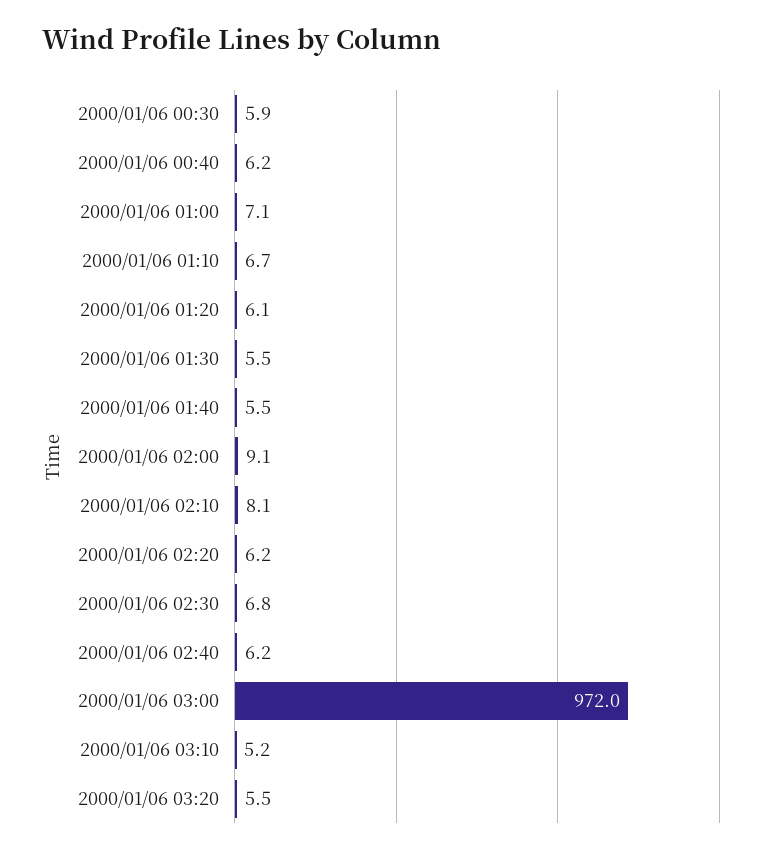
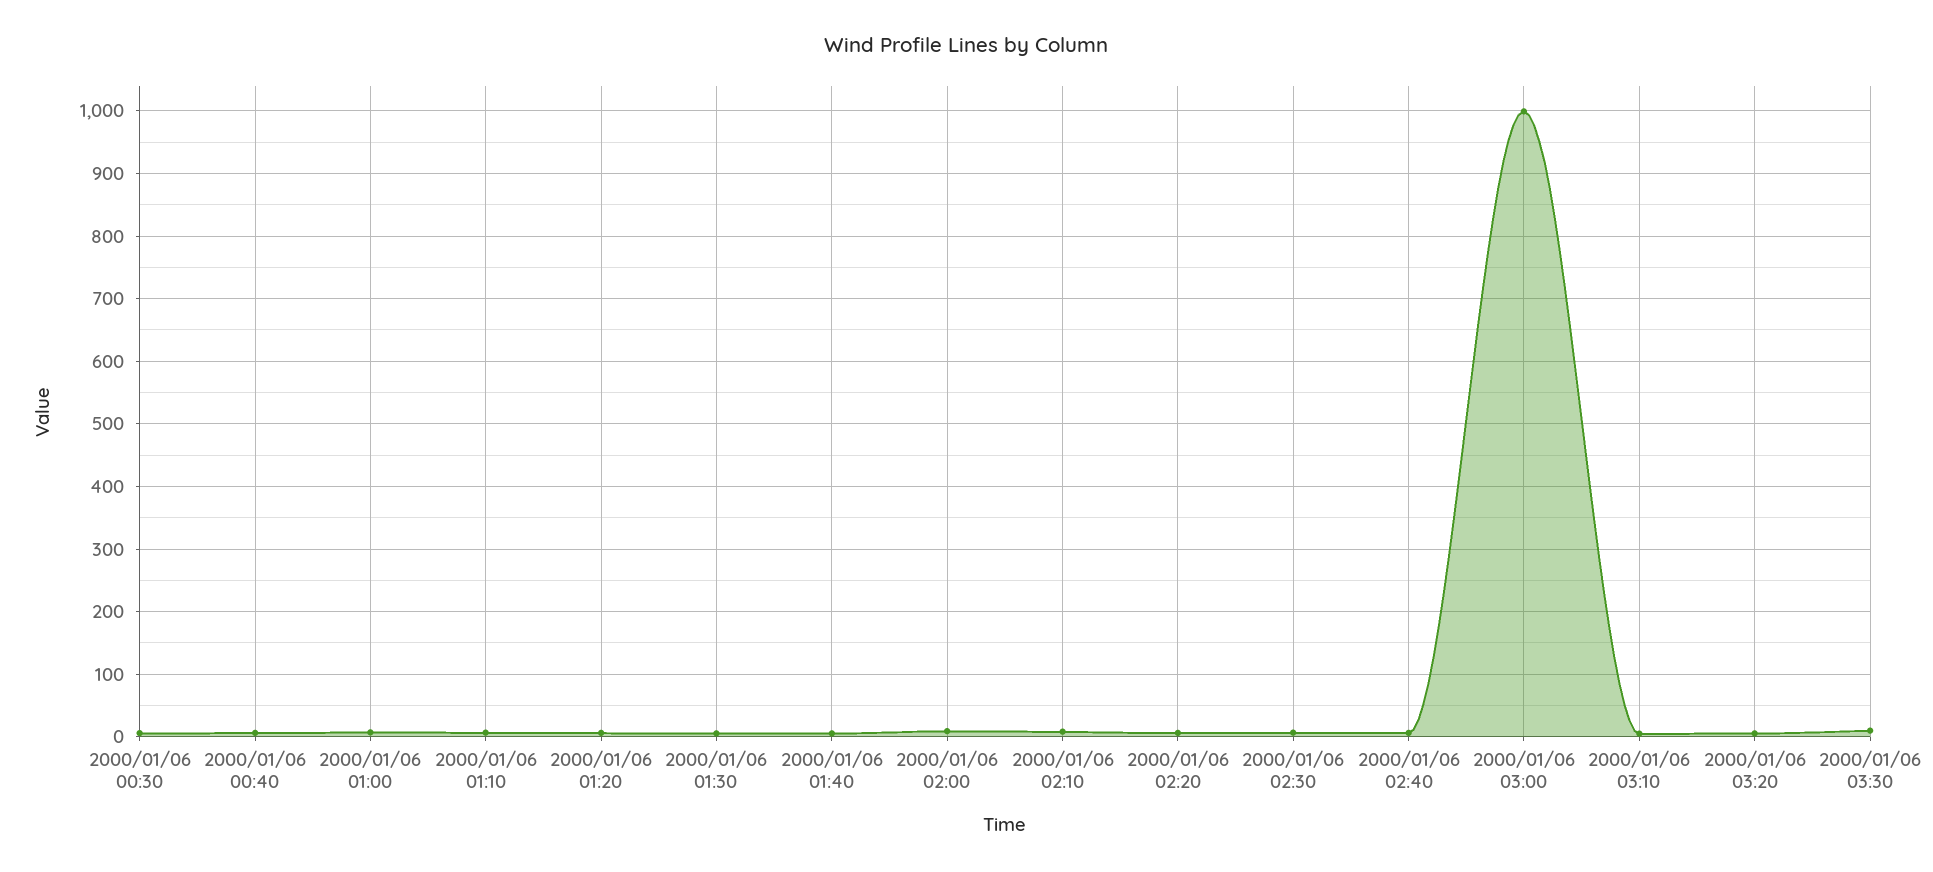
2000/01/06 03:00: 972 -> 1000
2000/01/06 03:30: none -> 10

